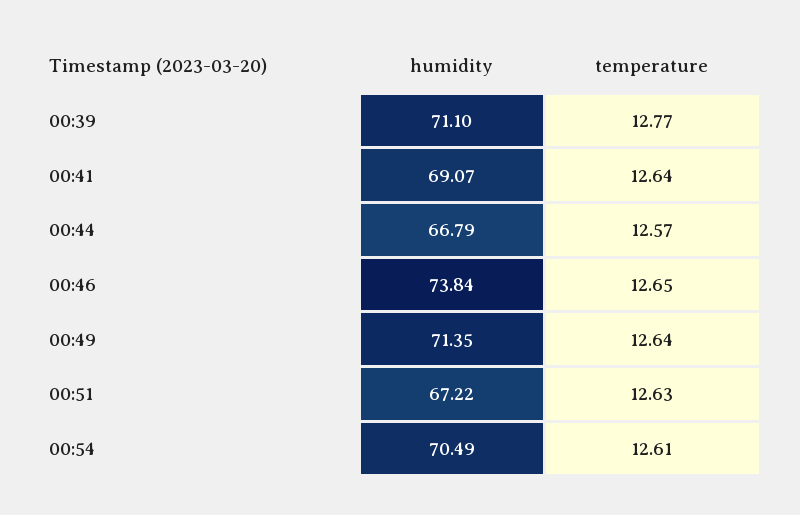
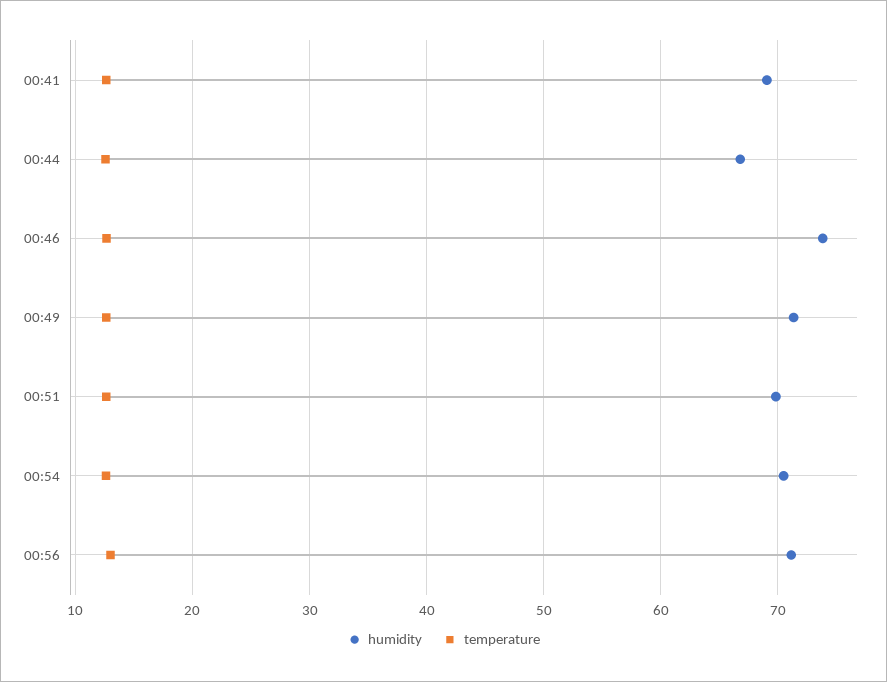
humidity, 00:39: 71.1 -> none
temperature, 00:39: 12.77 -> none
humidity, 00:51: 67.22 -> 70
humidity, 00:56: none -> 71
temperature, 00:56: none -> 13

